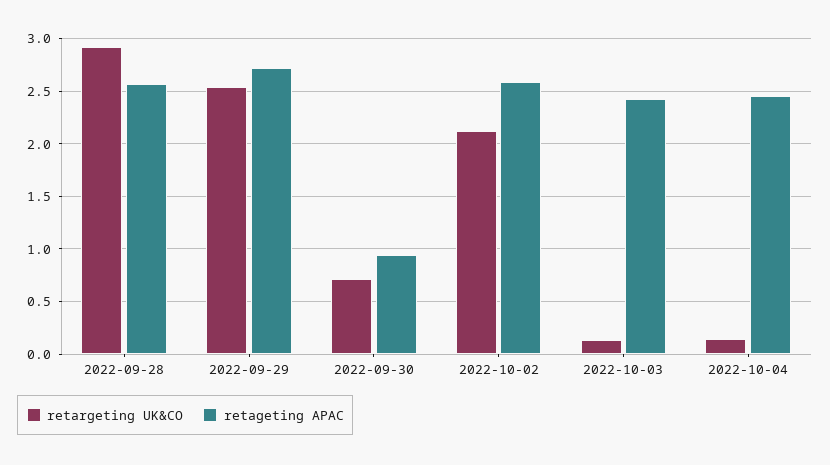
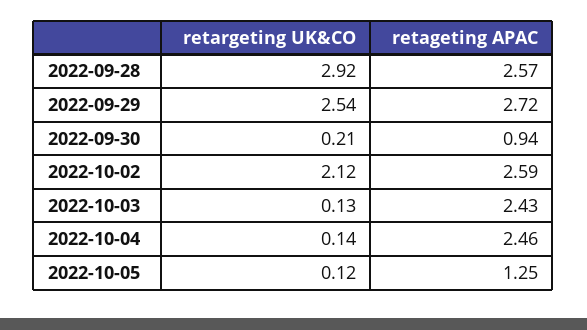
retargeting UK&CO, 2022-09-30: 0.7 -> 0.21
retargeting UK&CO, 2022-10-05: none -> 0.12
retageting APAC, 2022-10-05: none -> 1.25

